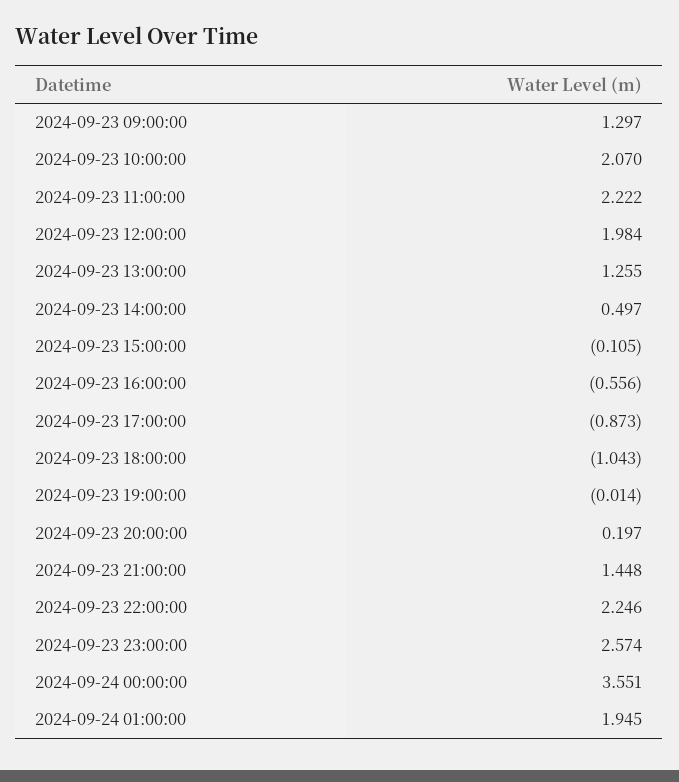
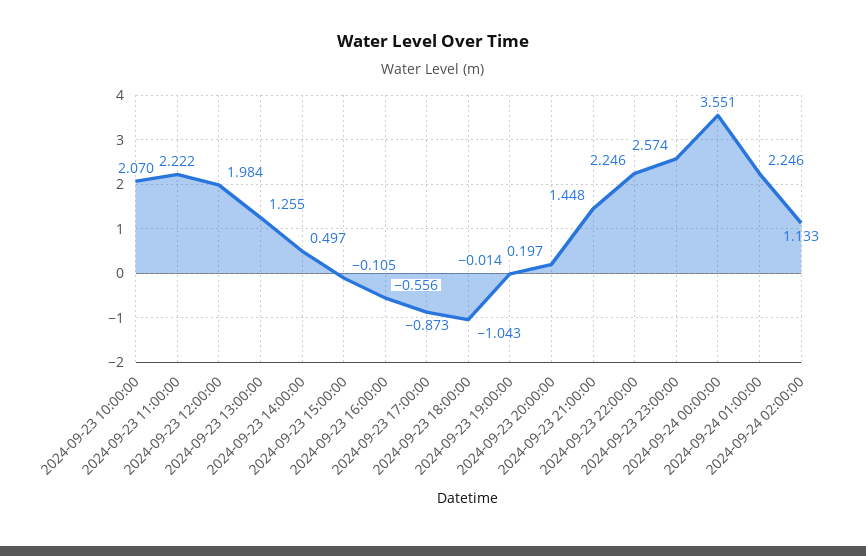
2024-09-23 09:00:00: 1.297 -> none
2024-09-24 01:00:00: 1.945 -> 2.246
2024-09-24 02:00:00: none -> 1.133

